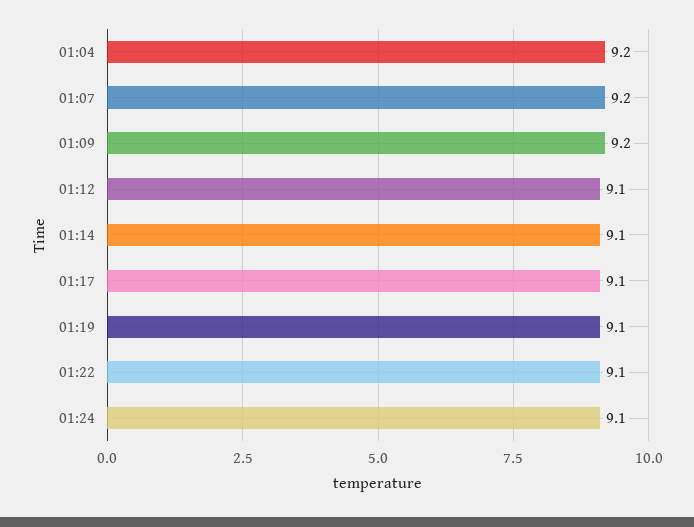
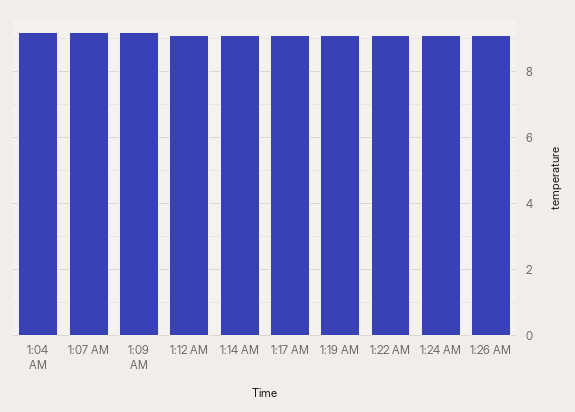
1:26 AM: none -> 9

